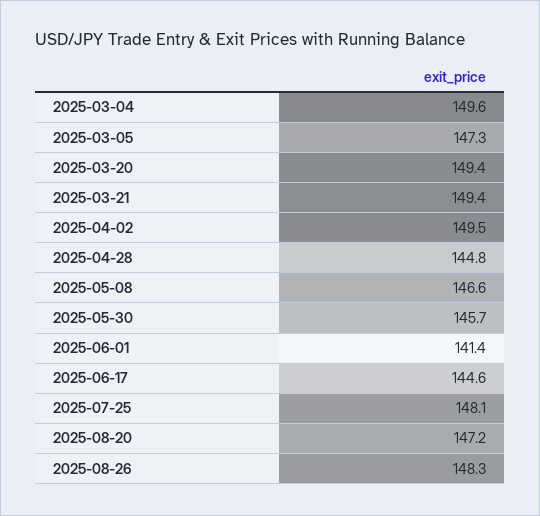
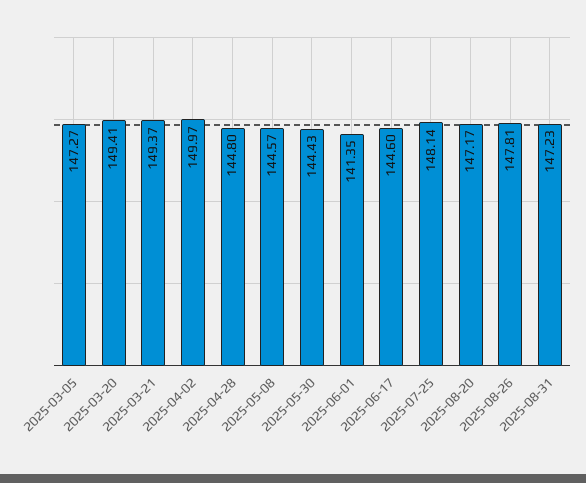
2025-03-04: 149.6 -> none
2025-04-02: 149.5 -> 149.97
2025-05-08: 146.6 -> 144.57
2025-05-30: 145.7 -> 144.43
2025-08-26: 148.3 -> 147.81
2025-08-31: none -> 147.23

